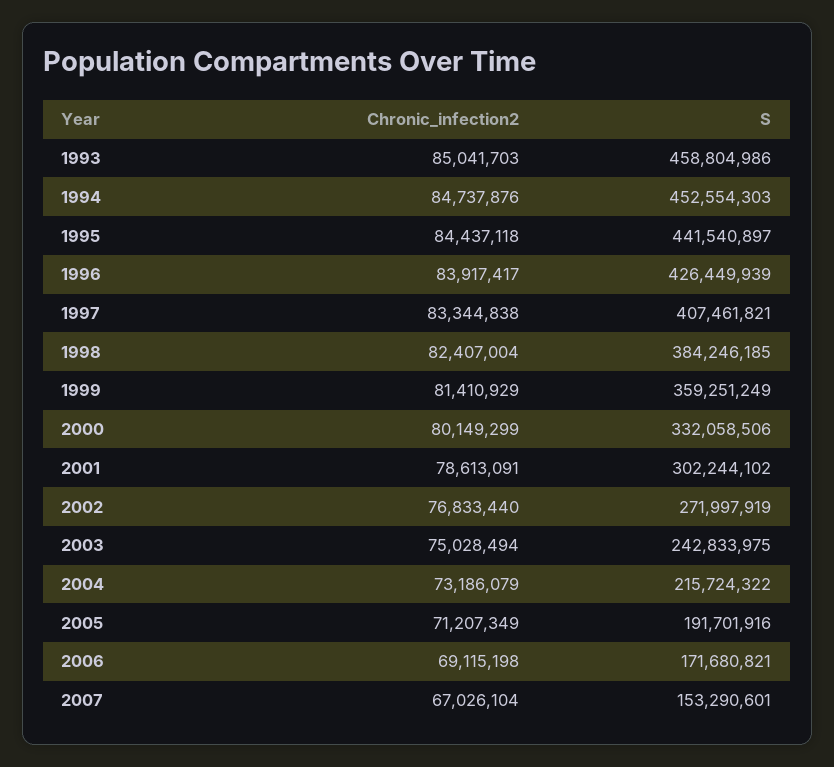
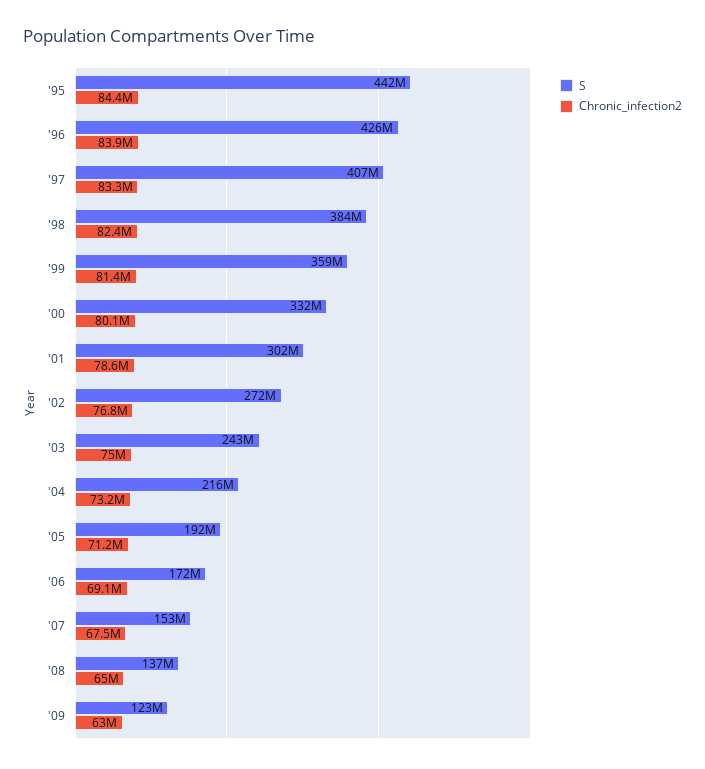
Chronic_infection2, 1993: 85041703 -> none
S, 1993: 458804986 -> none
Chronic_infection2, 1994: 84737876 -> none
S, 1994: 452554303 -> none
Chronic_infection2, 2007: 67026104 -> 67500000
S, '08: none -> 137000000
Chronic_infection2, '08: none -> 65000000
S, '09: none -> 123000000
Chronic_infection2, '09: none -> 63000000

